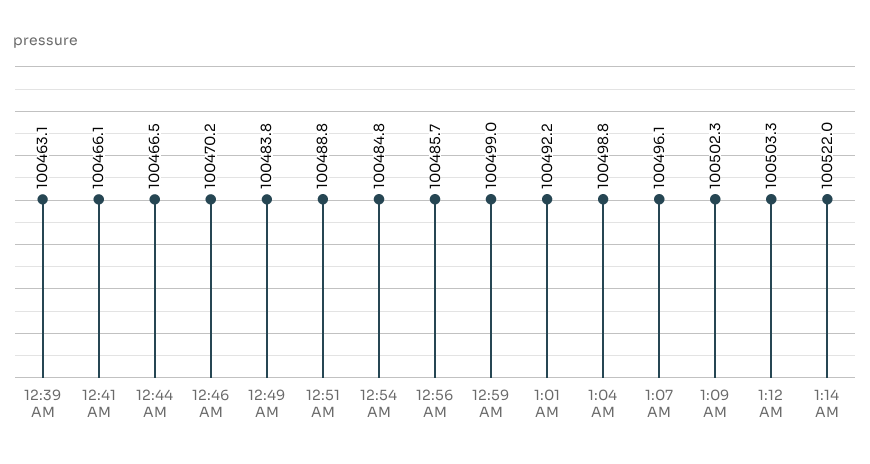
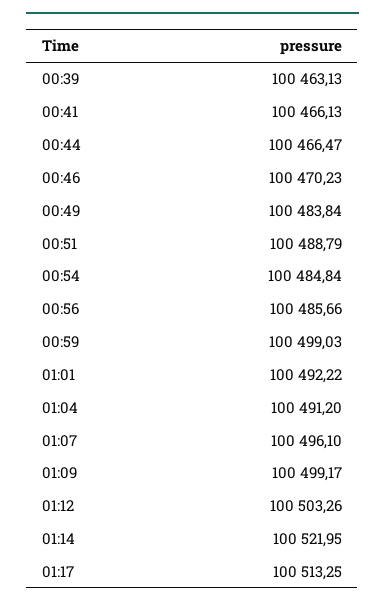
1:04 AM: 100498.8 -> 100491.2
1:09 AM: 100502.3 -> 100499.17
01:17: none -> 100513.25

